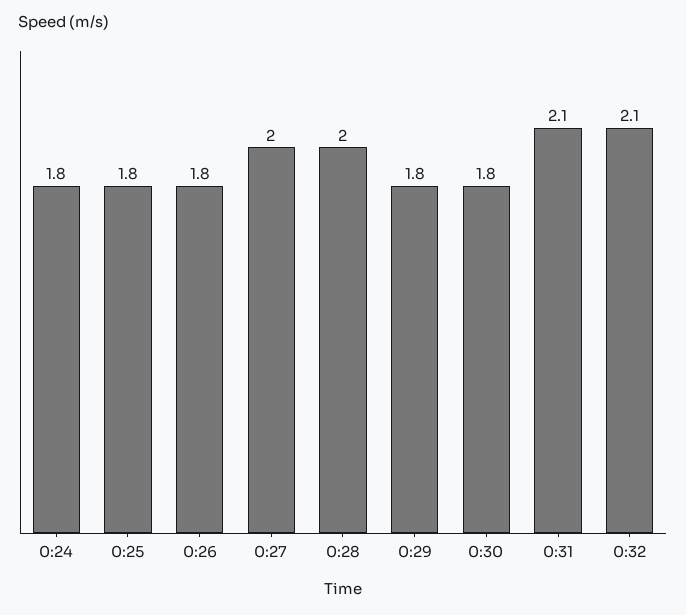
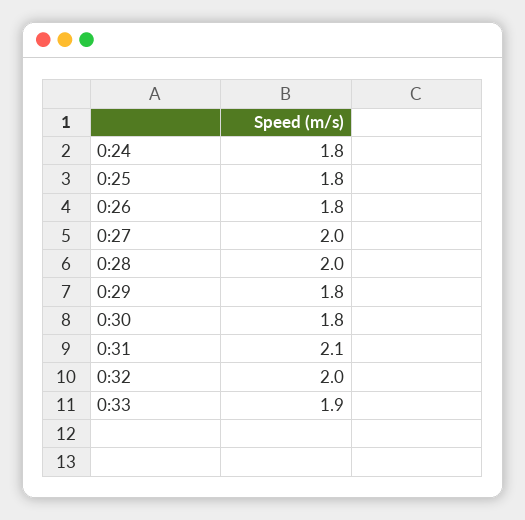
0:32: 2.1 -> 2
0:33: none -> 1.9

